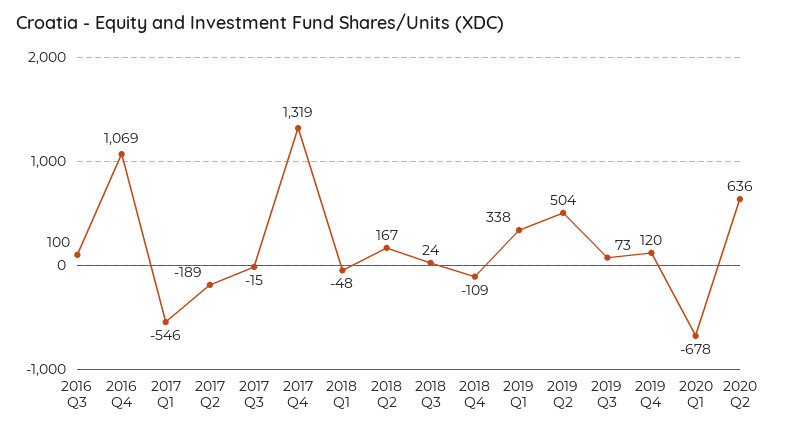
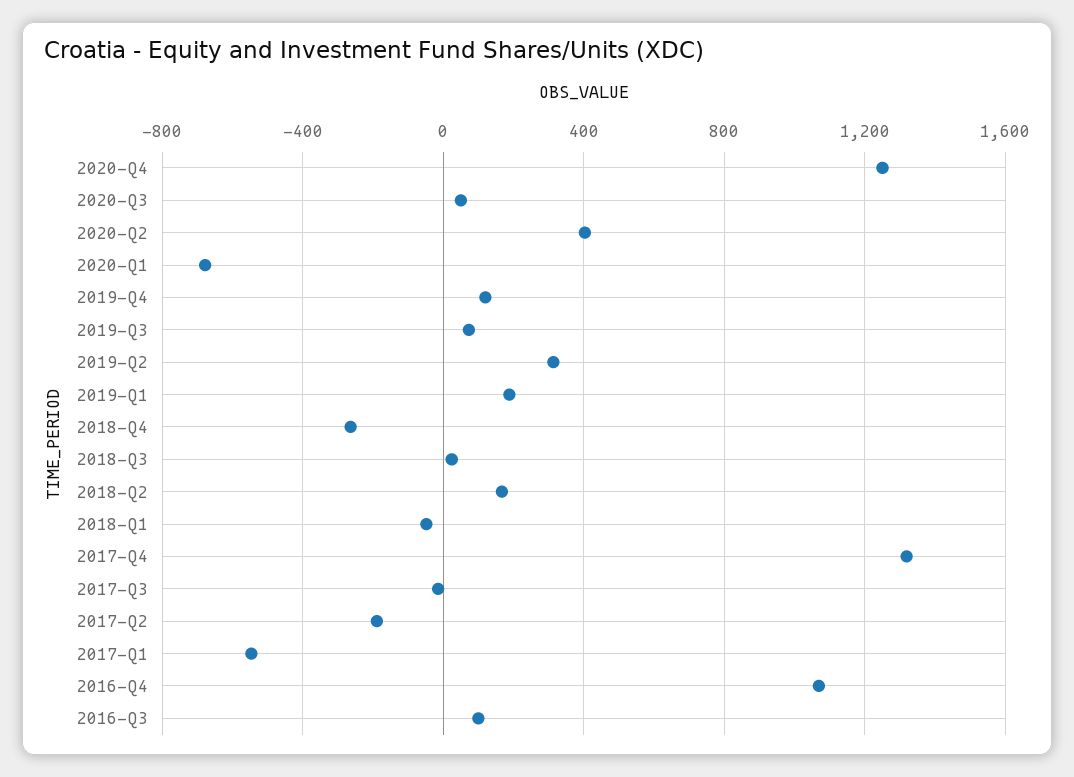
2018 Q4: -109 -> -250
2019 Q1: 338 -> 200
2019 Q2: 504 -> 300
2020 Q2: 636 -> 400
2020-Q4: none -> 1250
2020-Q3: none -> 50

